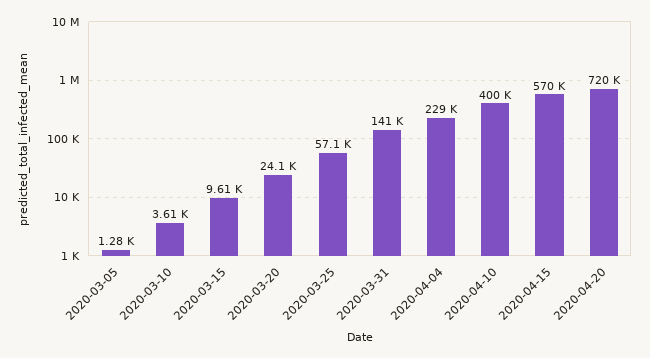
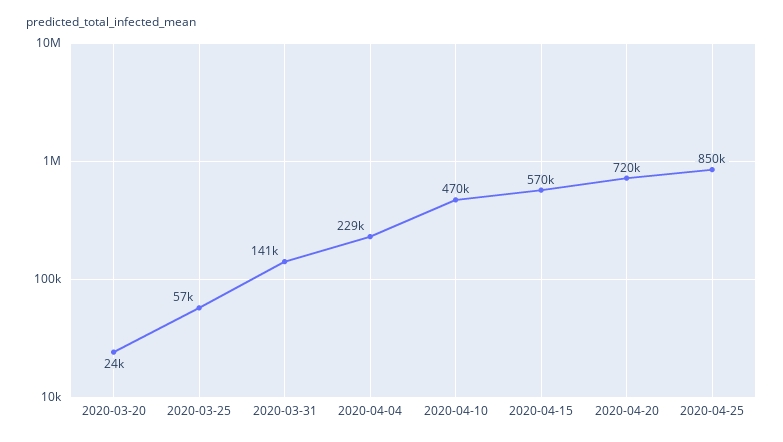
2020-03-05: 1280 -> none
2020-03-10: 3610 -> none
2020-03-15: 9610 -> none
2020-04-10: 400000 -> 470000
2020-04-25: none -> 850000

